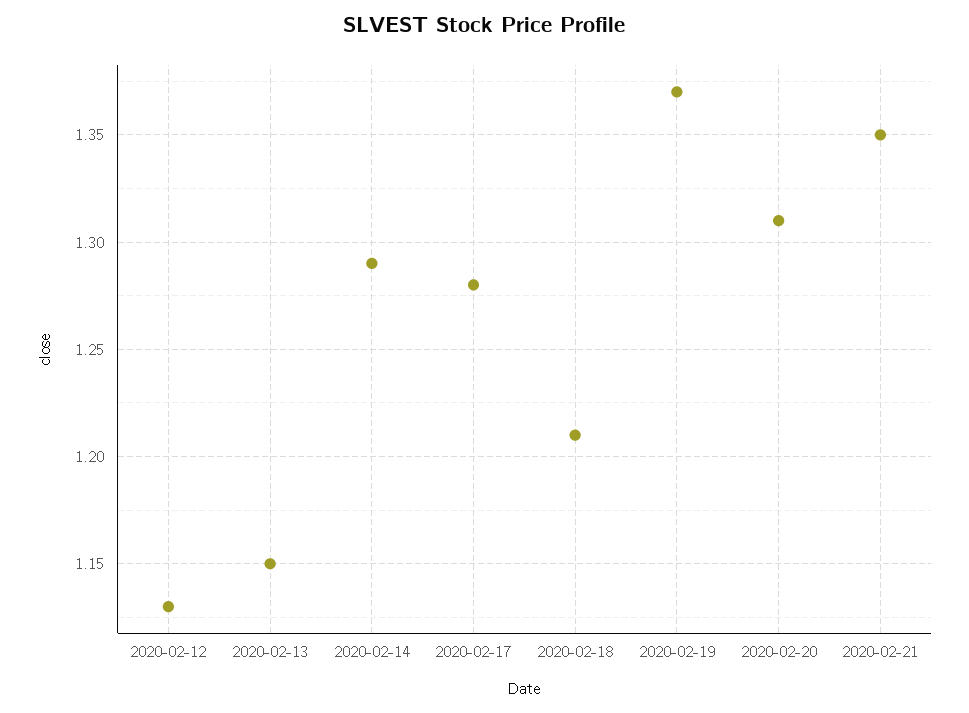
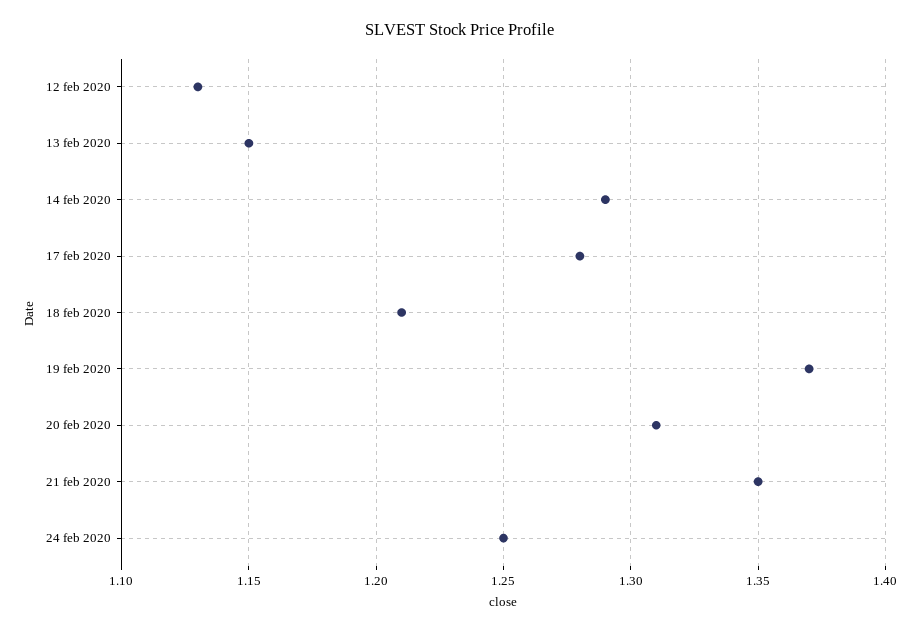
24 feb 2020: none -> 1.25

